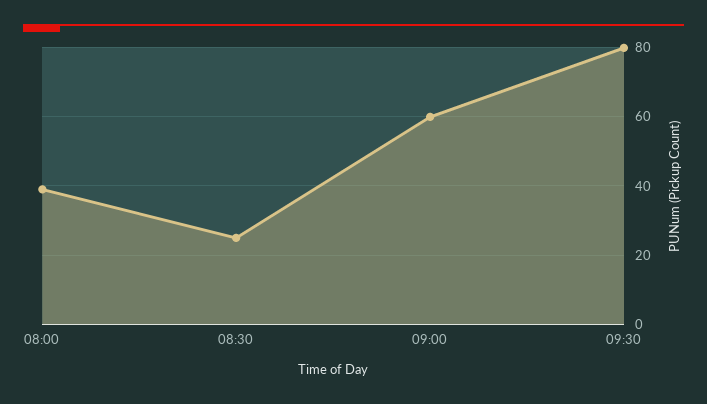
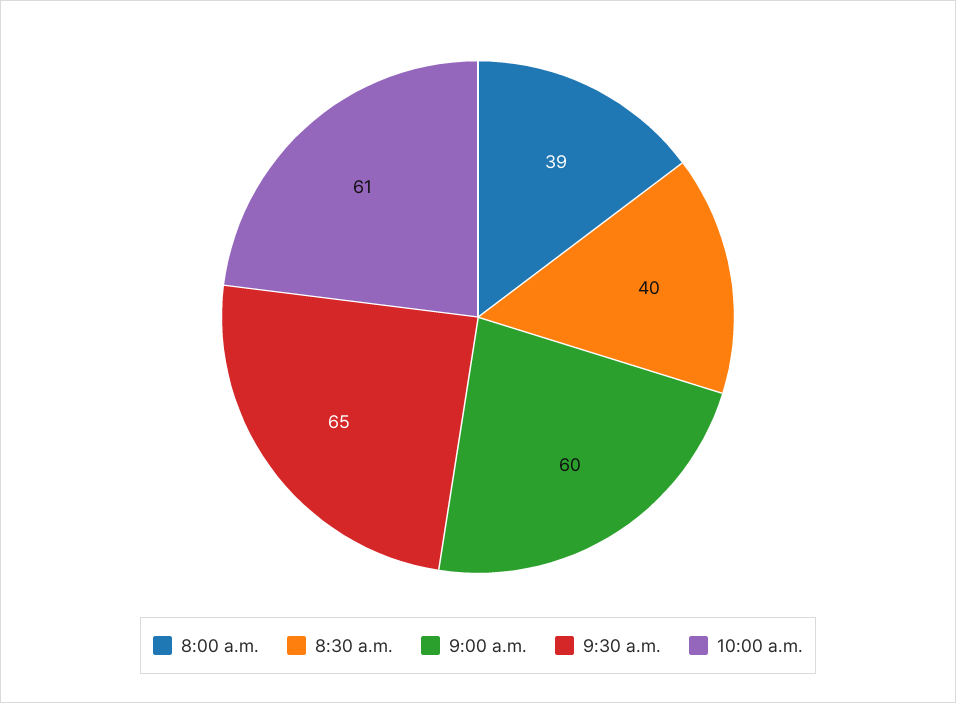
08:30: 25 -> 40
09:30: 80 -> 65
10:00 a.m.: none -> 61

